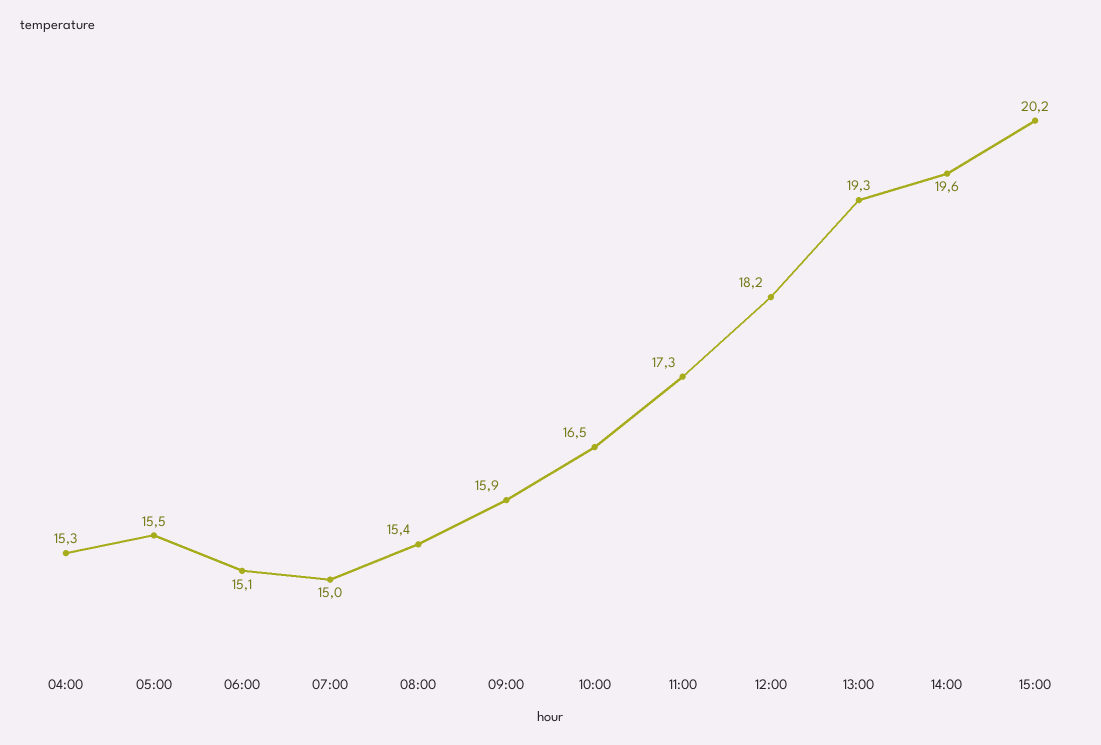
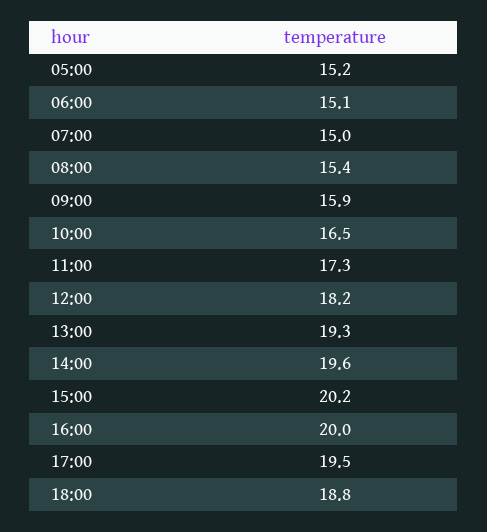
04:00: 15.3 -> none
05:00: 15.5 -> 15.2
16:00: none -> 20
17:00: none -> 19.5
18:00: none -> 18.8

